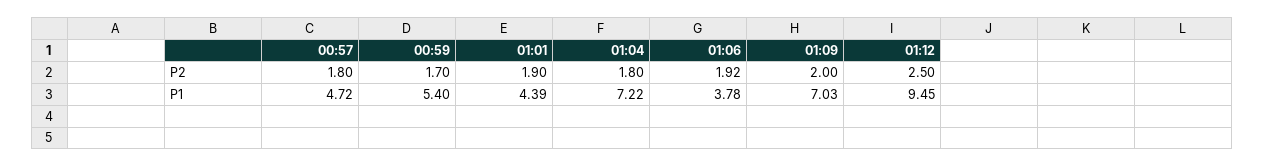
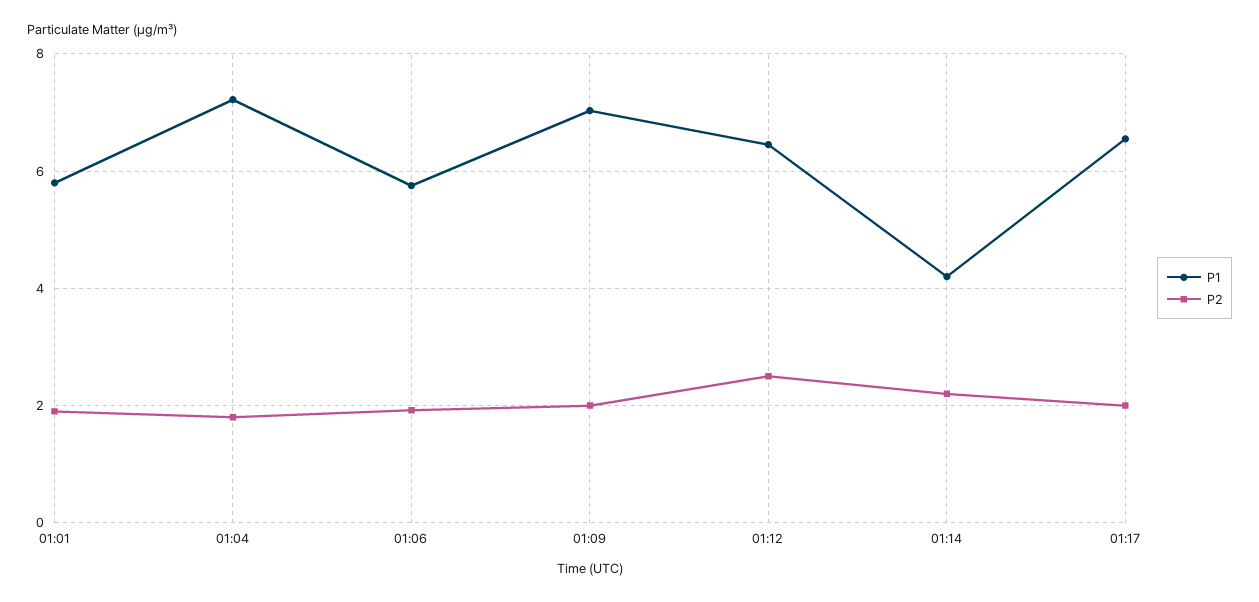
P2, 00:57: 1.8 -> none
P2, 00:59: 1.7 -> none
P1, 00:57: 4.72 -> none
P1, 00:59: 5.4 -> none
P1, 01:01: 4.39 -> 5.8
P1, 01:06: 3.78 -> 5.8
P1, 01:12: 9.45 -> 6.4
P1, 01:14: none -> 4.2
P2, 01:14: none -> 2.2
P1, 01:17: none -> 6.6
P2, 01:17: none -> 2

